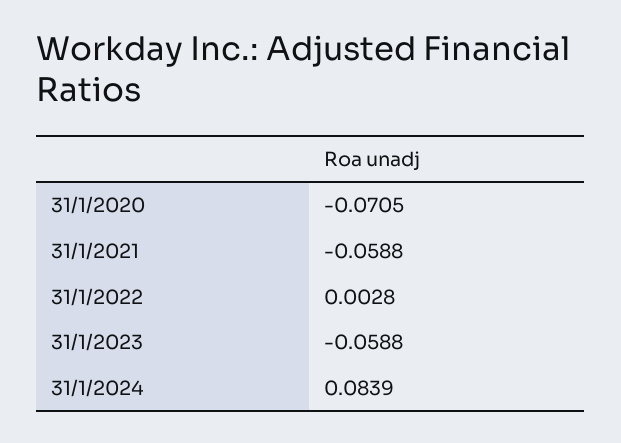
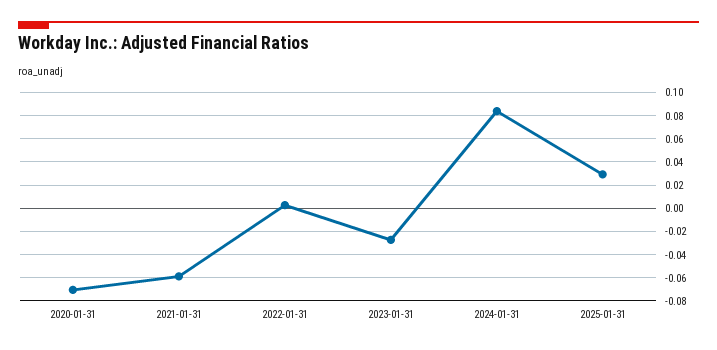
31/1/2023: -0.0588 -> -0.03
2025-01-31: none -> 0.03

